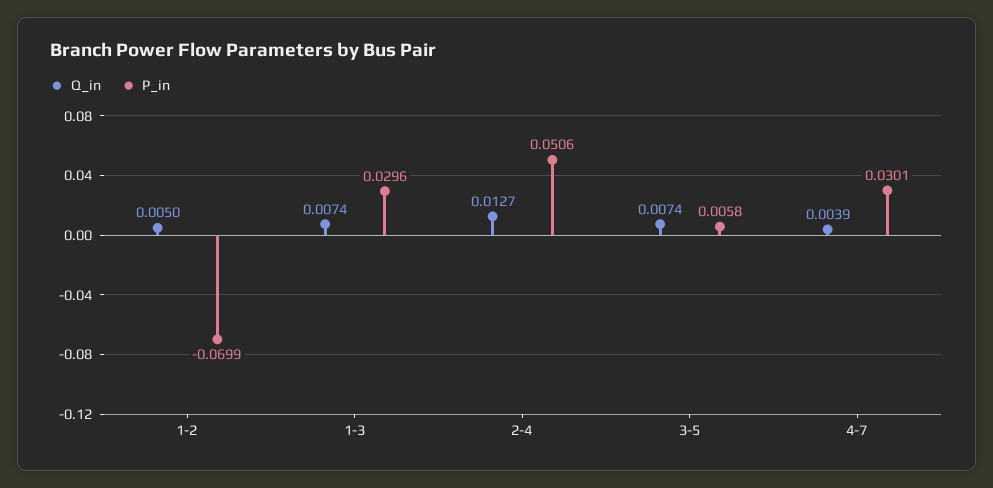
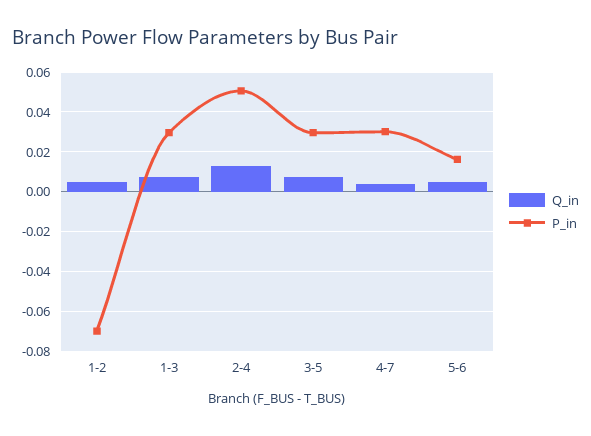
P_in, 3-5: 0.0058 -> 0.03
Q_in, 5-6: none -> 0.005
P_in, 5-6: none -> 0.015

